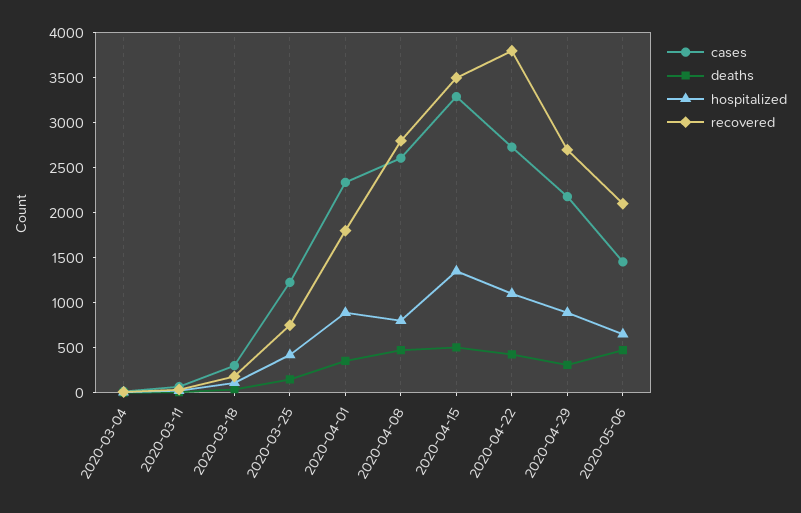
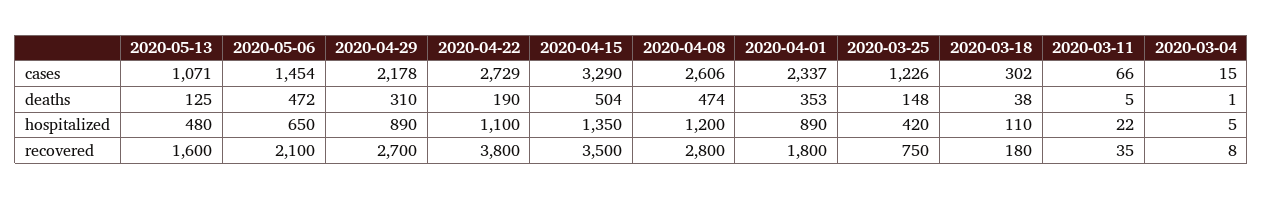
hospitalized, 2020-04-08: 800 -> 1200
deaths, 2020-04-22: 400 -> 190
cases, 2020-05-13: none -> 1071
deaths, 2020-05-13: none -> 125
hospitalized, 2020-05-13: none -> 480
recovered, 2020-05-13: none -> 1600

